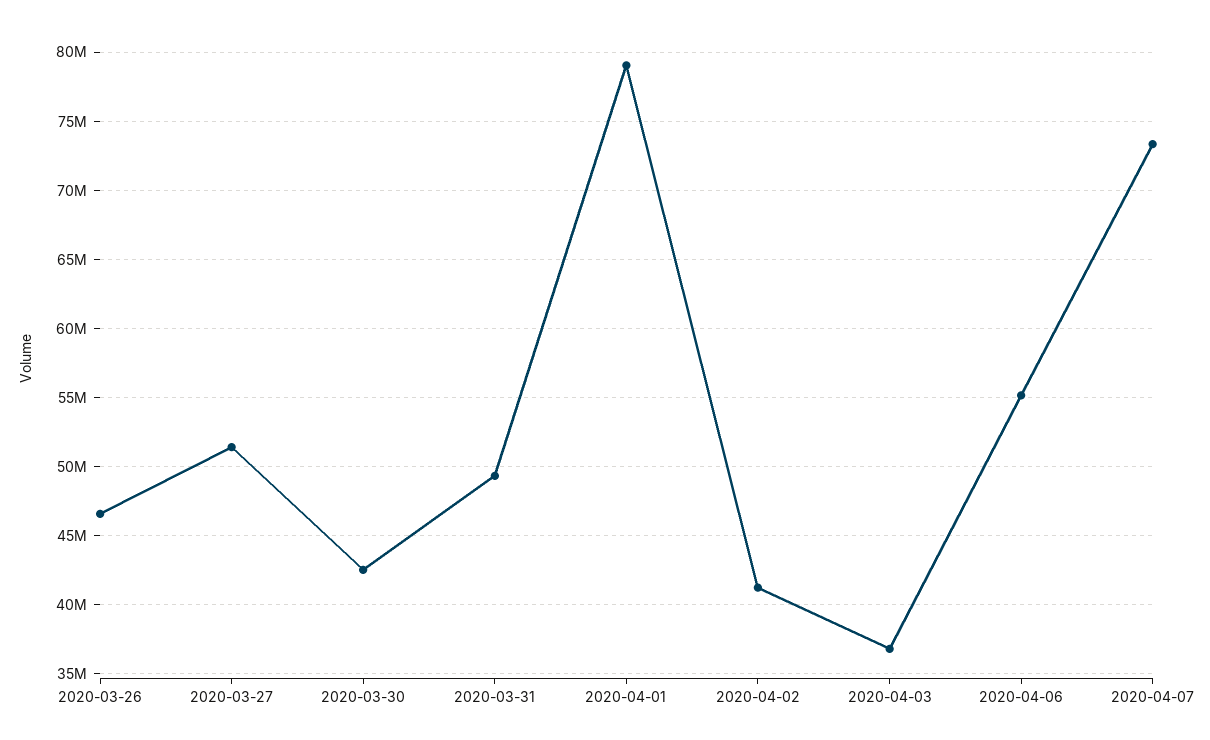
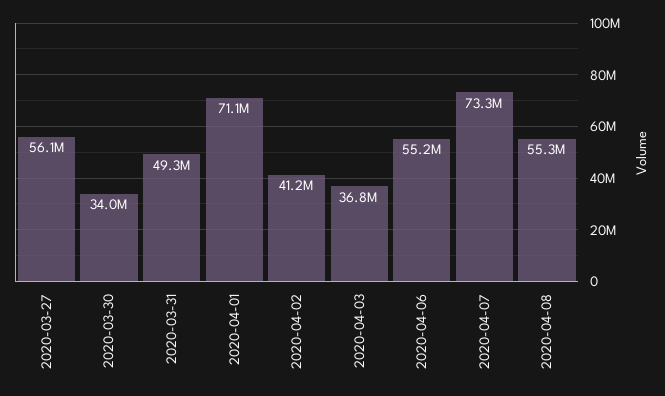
2020-03-26: 46500000 -> none
2020-03-27: 51500000 -> 56100000
2020-03-30: 42500000 -> 34000000
2020-04-01: 79000000 -> 71100000
2020-04-08: none -> 55300000

